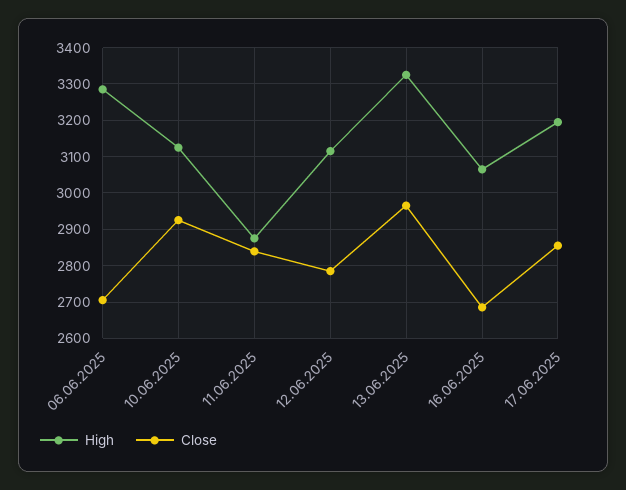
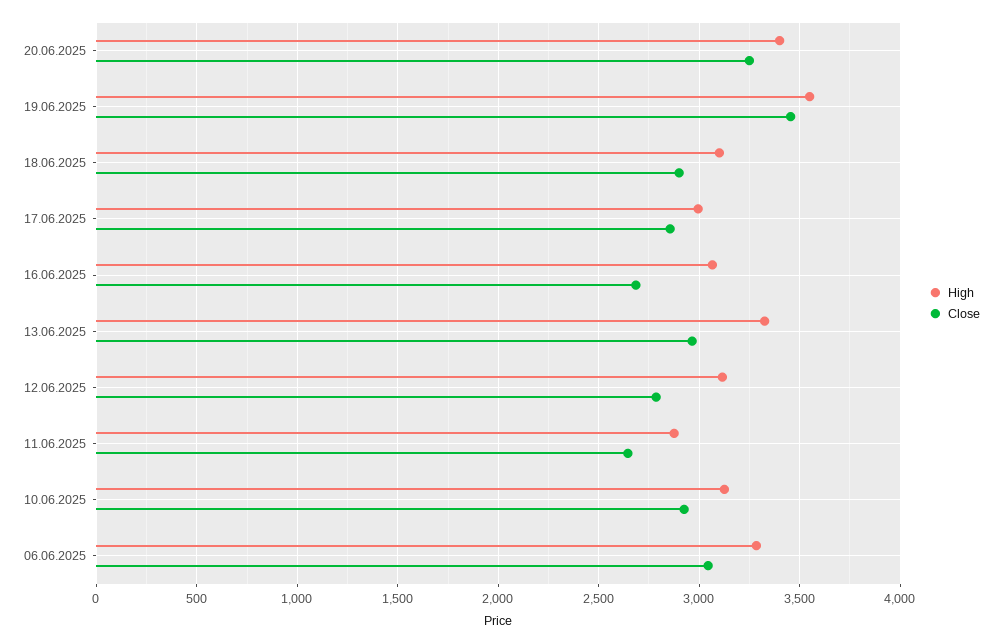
Close, 06.06.2025: 2700 -> 3050
Close, 11.06.2025: 2840 -> 2650
High, 17.06.2025: 3200 -> 3000
High, 20.06.2025: none -> 3400
Close, 20.06.2025: none -> 3250
High, 19.06.2025: none -> 3550
Close, 19.06.2025: none -> 3450
High, 18.06.2025: none -> 3100
Close, 18.06.2025: none -> 2900

